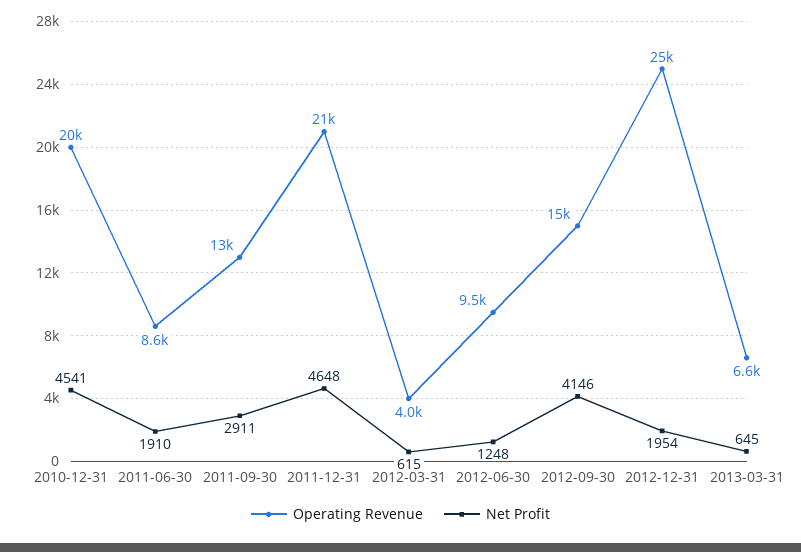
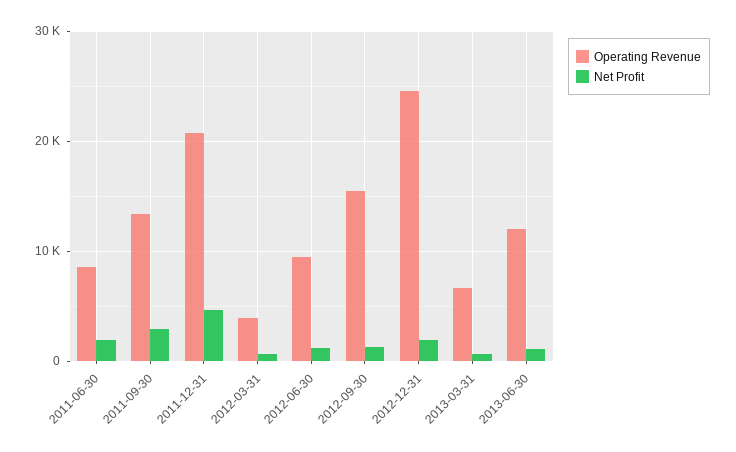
Operating Revenue, 2010-12-31: 20000 -> none
Net Profit, 2010-12-31: 4541 -> none
Net Profit, 2012-09-30: 4146 -> 1000
Operating Revenue, 2013-06-30: none -> 12000
Net Profit, 2013-06-30: none -> 1000

